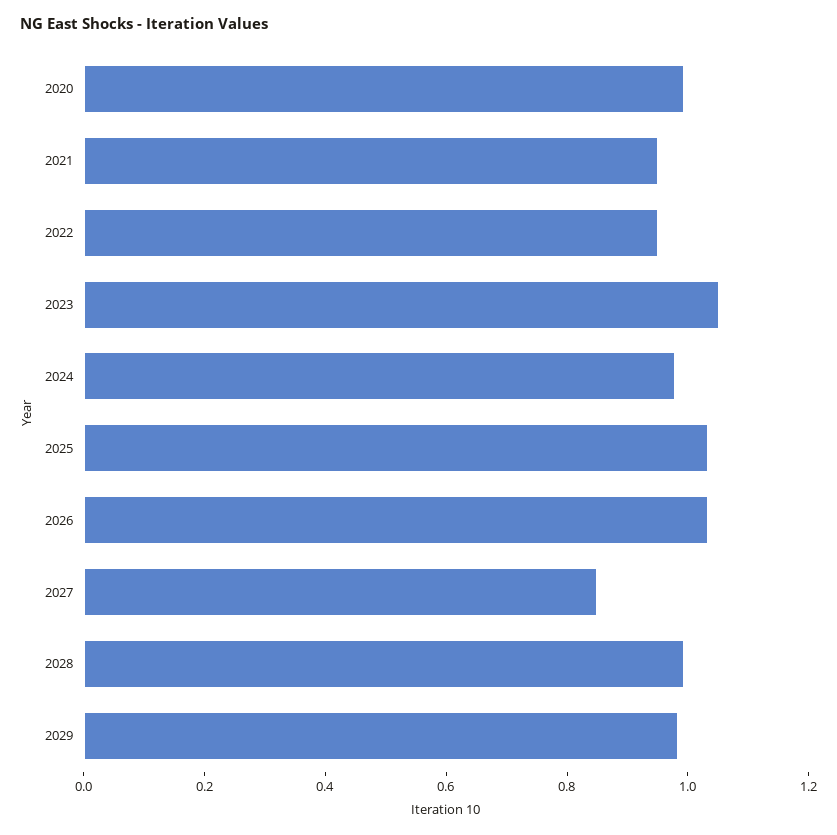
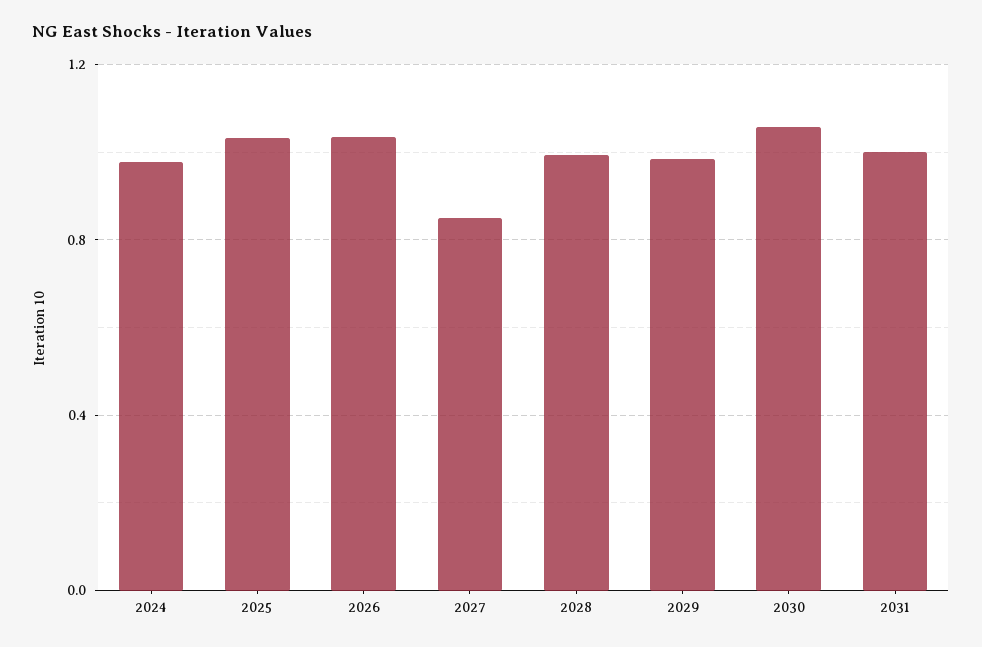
2020: 1 -> none
2021: 0.95 -> none
2022: 0.95 -> none
2023: 1.05 -> none
2030: none -> 1.05
2031: none -> 1

